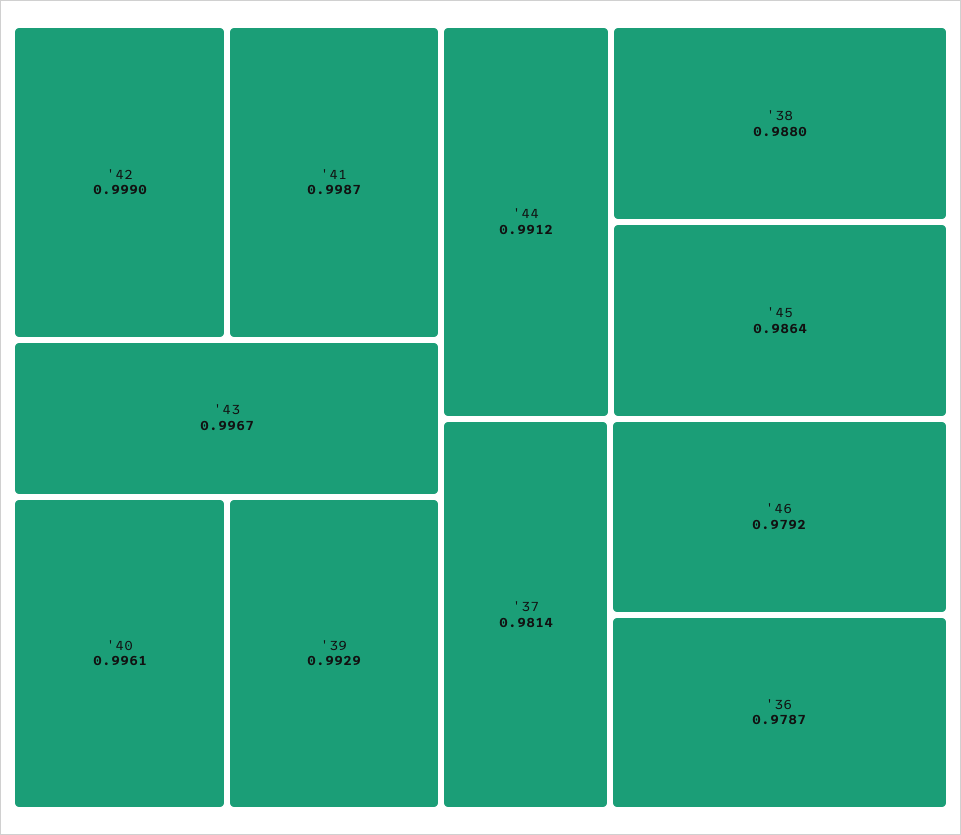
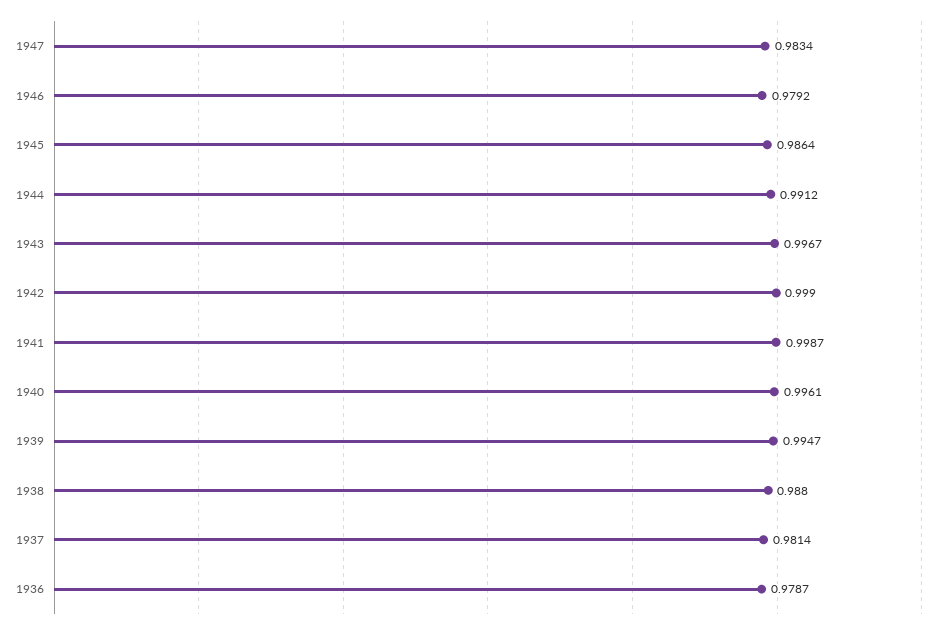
'39: 0.9929 -> 0.9947
1947: none -> 0.9834

